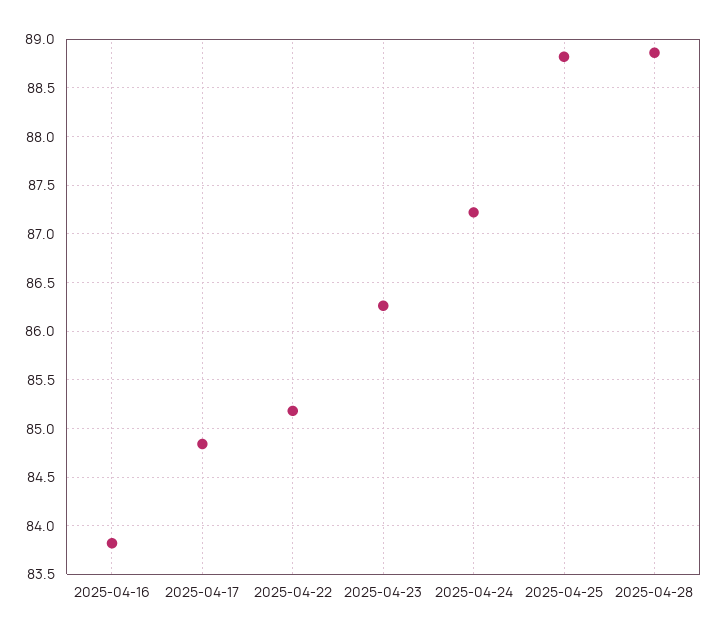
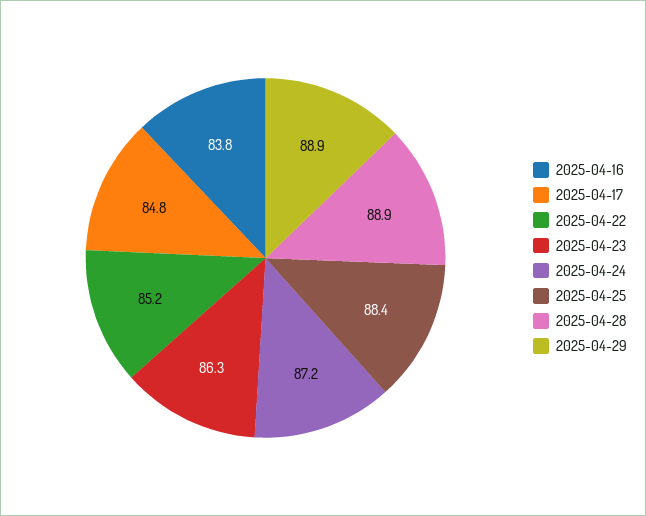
2025-04-25: 88.8 -> 88.4
2025-04-29: none -> 88.9

